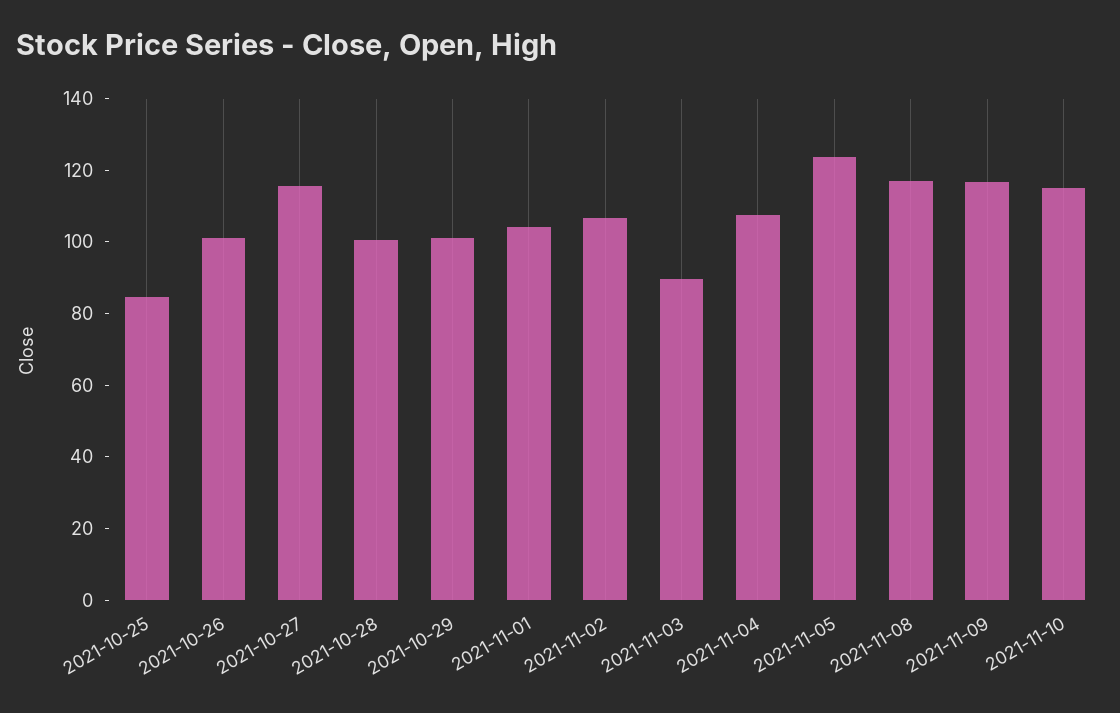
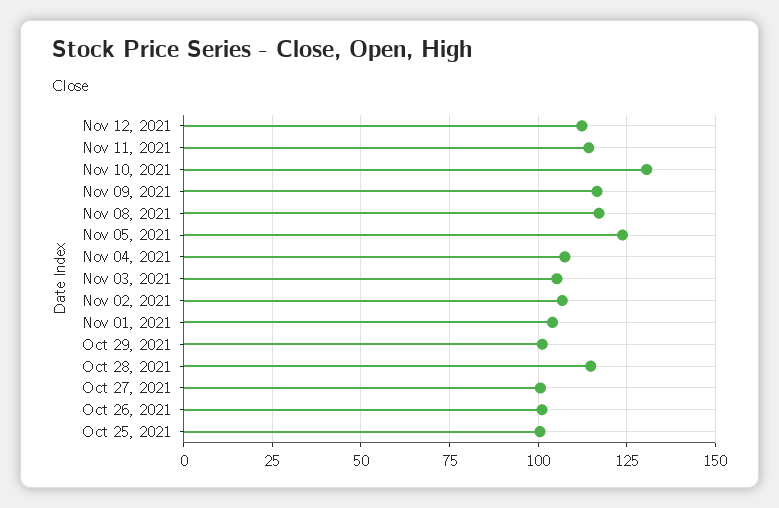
2021-10-25: 85 -> 100
2021-10-27: 115 -> 100
2021-10-28: 100 -> 115
2021-11-03: 90 -> 105
2021-11-10: 115 -> 130
Nov 12, 2021: none -> 112.5
Nov 11, 2021: none -> 115

